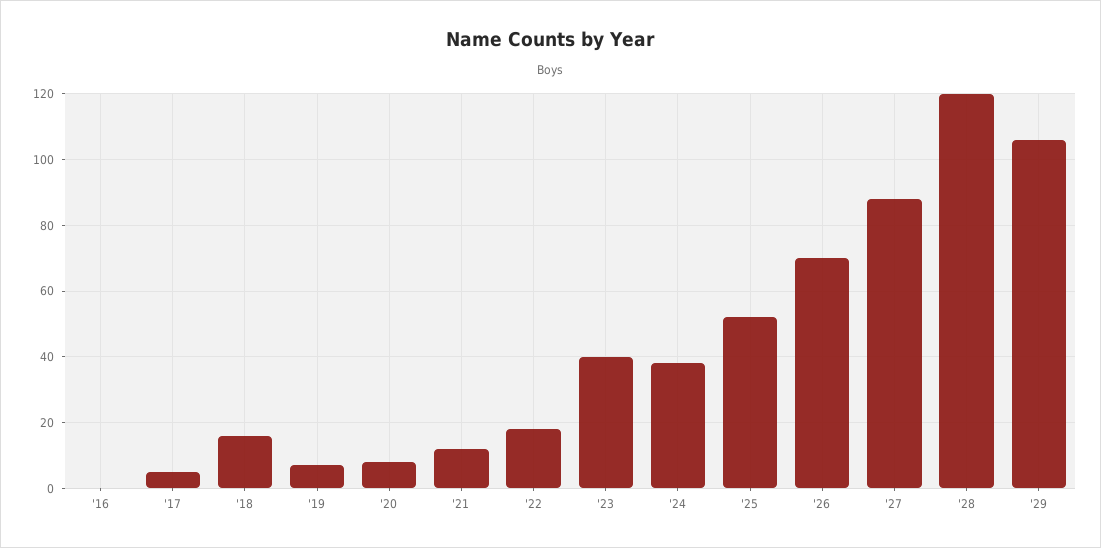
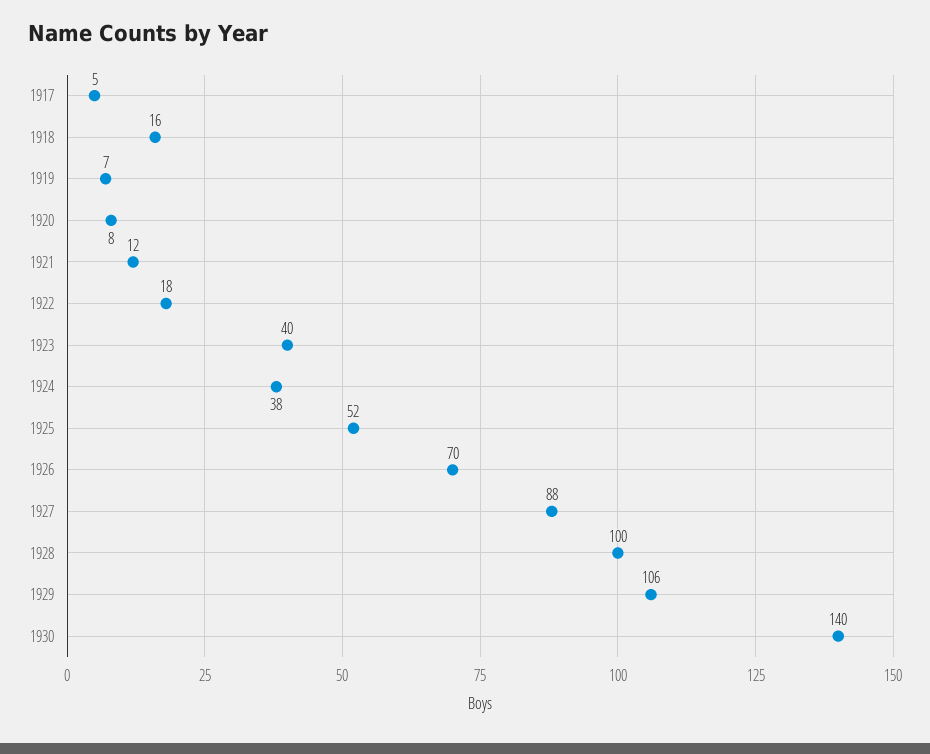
'16: 0 -> none
'28: 120 -> 100
1930: none -> 140

